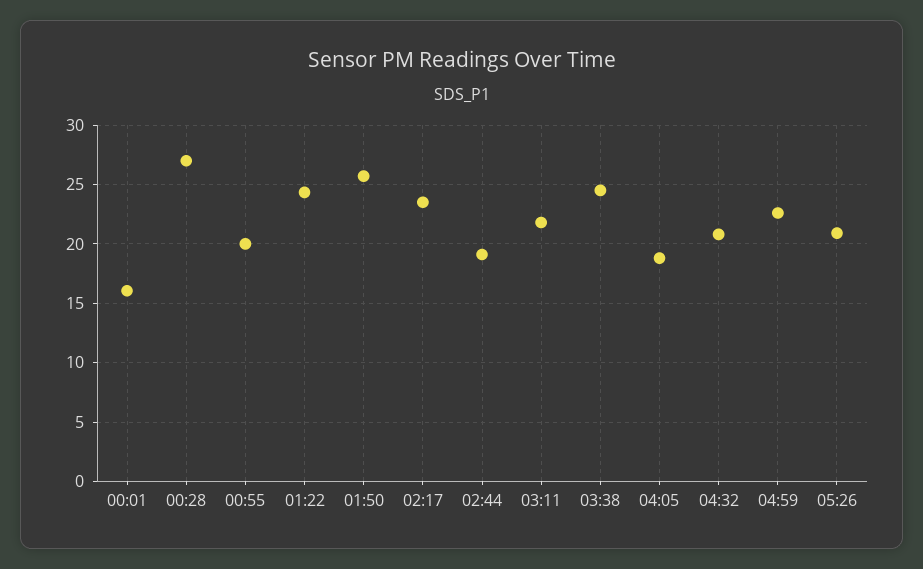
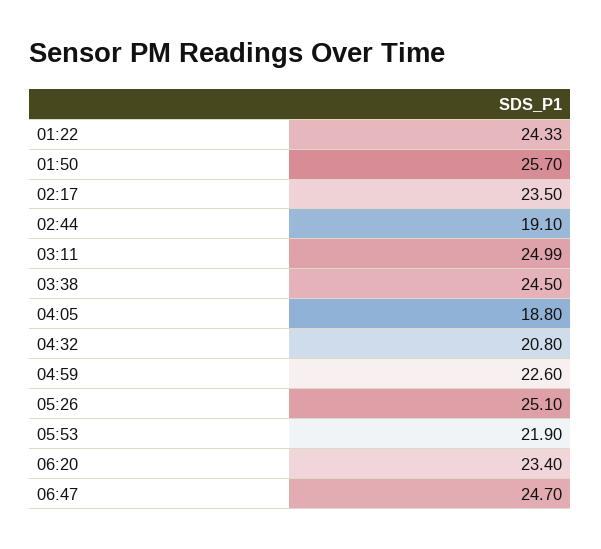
00:01: 16 -> none
00:28: 27 -> none
00:55: 20 -> none
03:11: 22 -> 24.99
05:26: 21 -> 25.1
05:53: none -> 21.9
06:20: none -> 23.4
06:47: none -> 24.7

